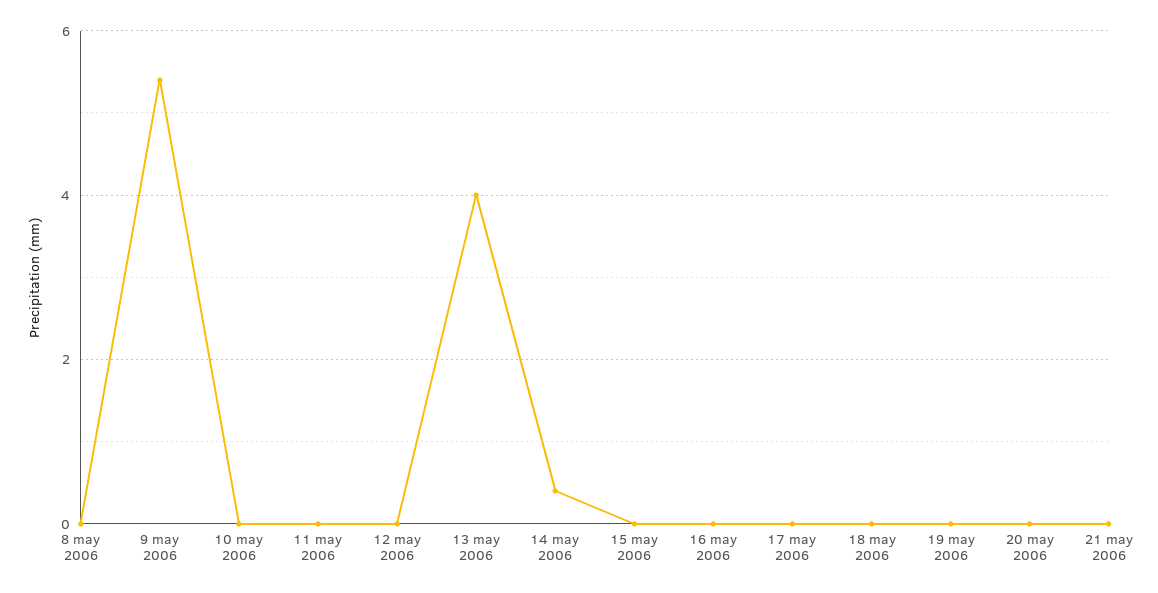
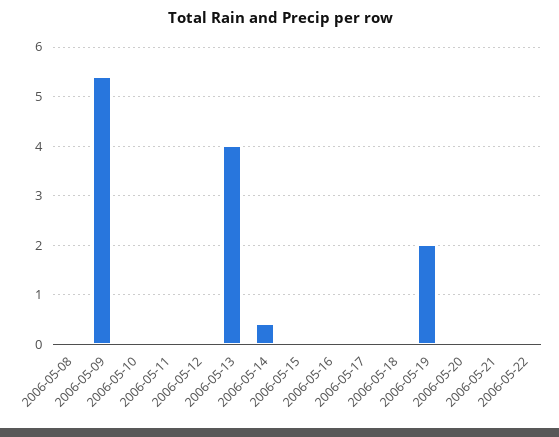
19 may 2006: 0 -> 2
2006-05-22: none -> 0

